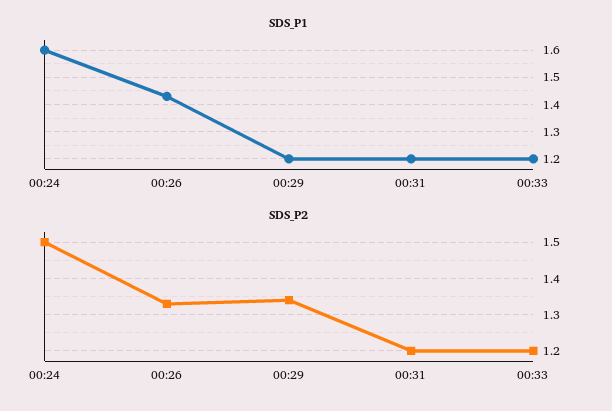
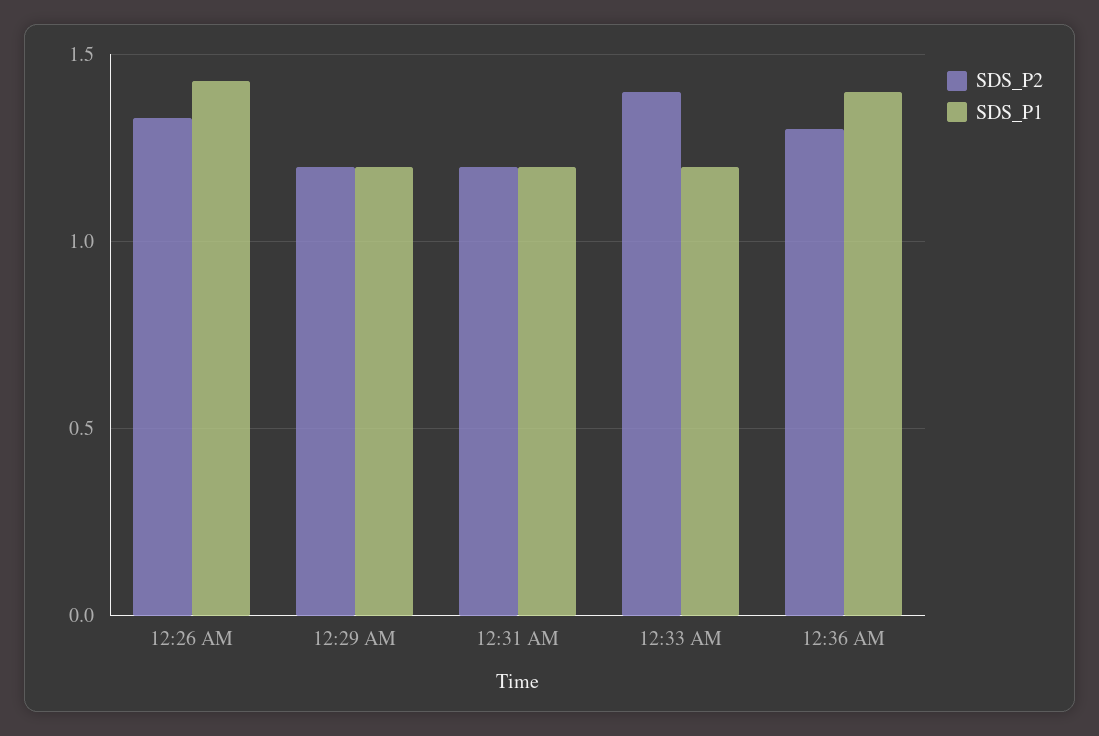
SDS_P1, 00:24: 1.6 -> none
SDS_P2, 00:24: 1.5 -> none
SDS_P2, 00:29: 1.35 -> 1.2
SDS_P2, 00:33: 1.2 -> 1.4
SDS_P2, 12:36 AM: none -> 1.3
SDS_P1, 12:36 AM: none -> 1.4

